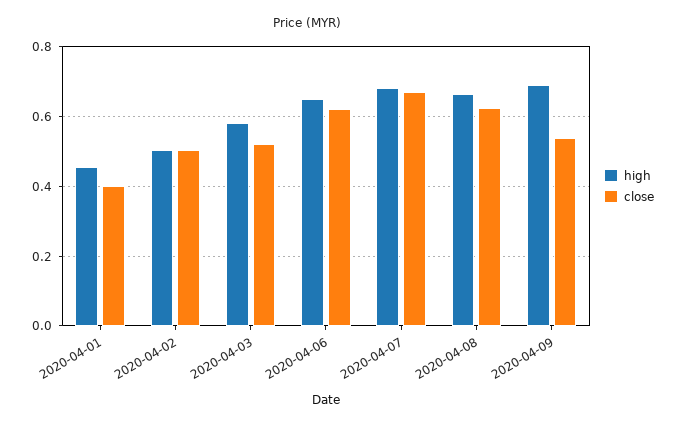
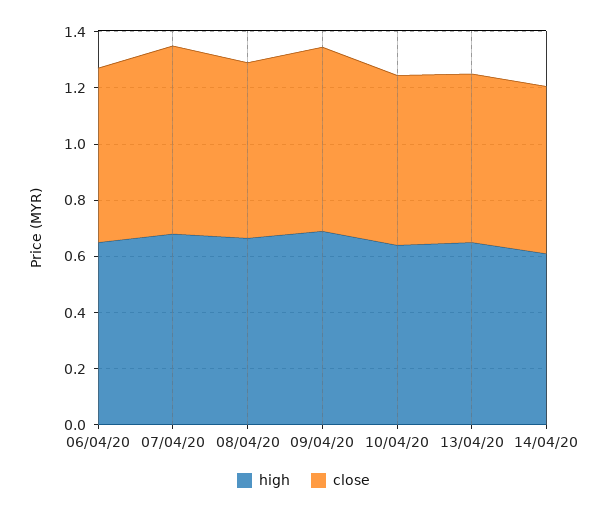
high, 2020-04-01: 0.46 -> none
close, 2020-04-01: 0.4 -> none
high, 2020-04-02: 0.5 -> none
close, 2020-04-02: 0.5 -> none
high, 2020-04-03: 0.58 -> none
close, 2020-04-03: 0.52 -> none
close, 2020-04-09: 0.54 -> 0.65
high, 10/04/20: none -> 0.65
close, 10/04/20: none -> 0.6
high, 13/04/20: none -> 0.65
close, 13/04/20: none -> 0.6
high, 14/04/20: none -> 0.6
close, 14/04/20: none -> 0.6

